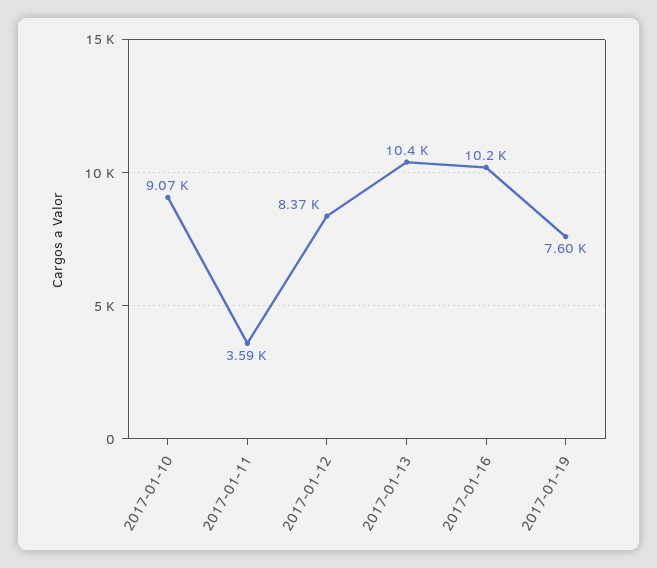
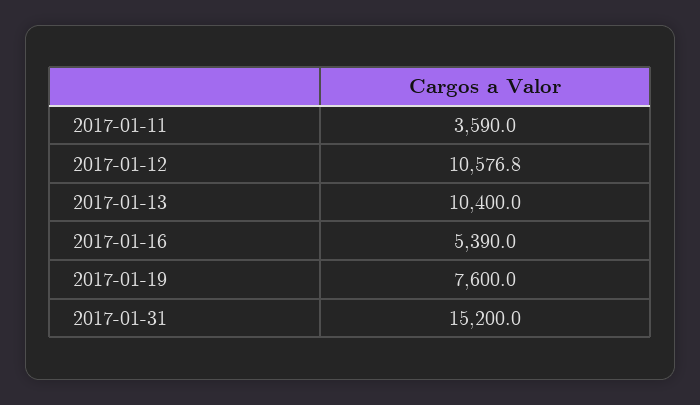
2017-01-10: 9070 -> none
2017-01-12: 8370 -> 10576.8
2017-01-16: 10200 -> 5390
2017-01-31: none -> 15200

